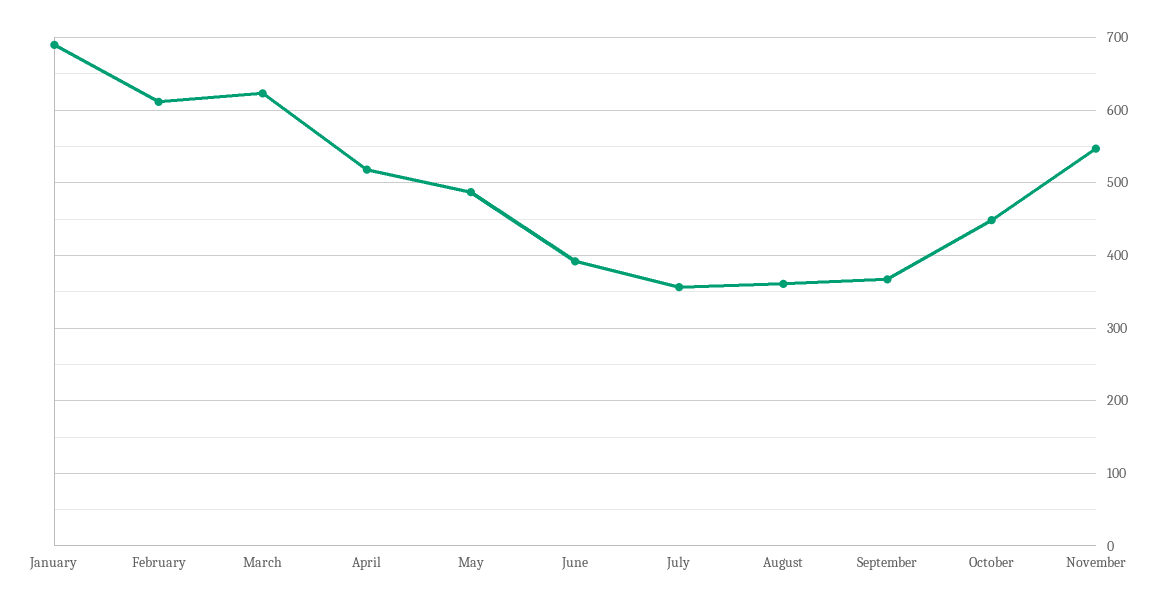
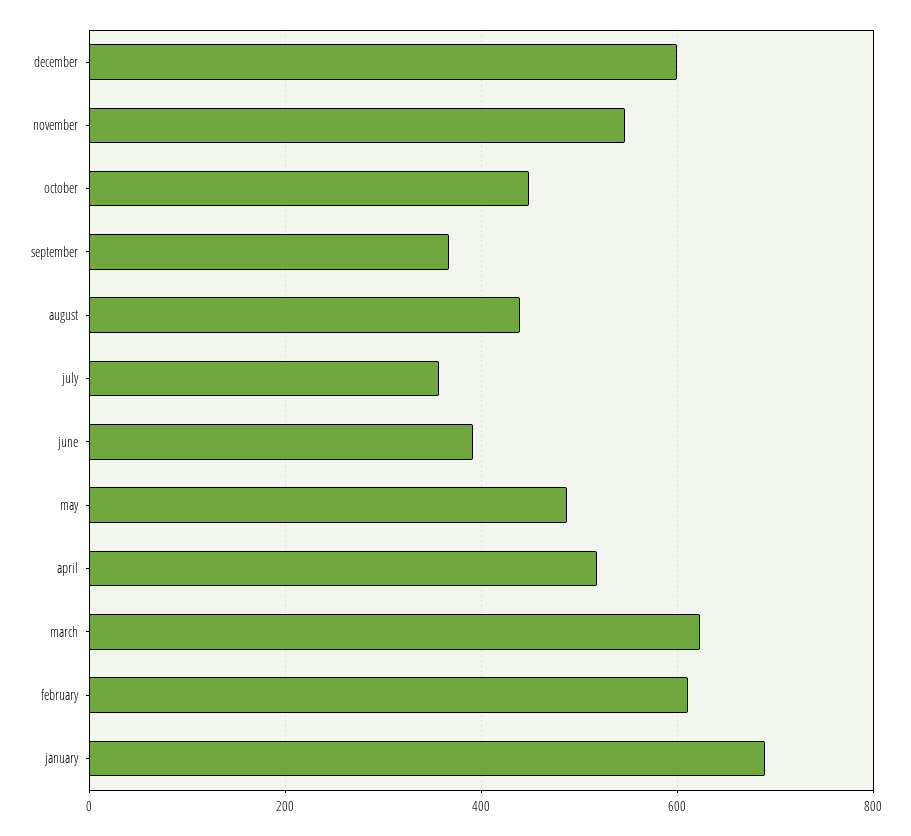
August: 360 -> 440
december: none -> 600

